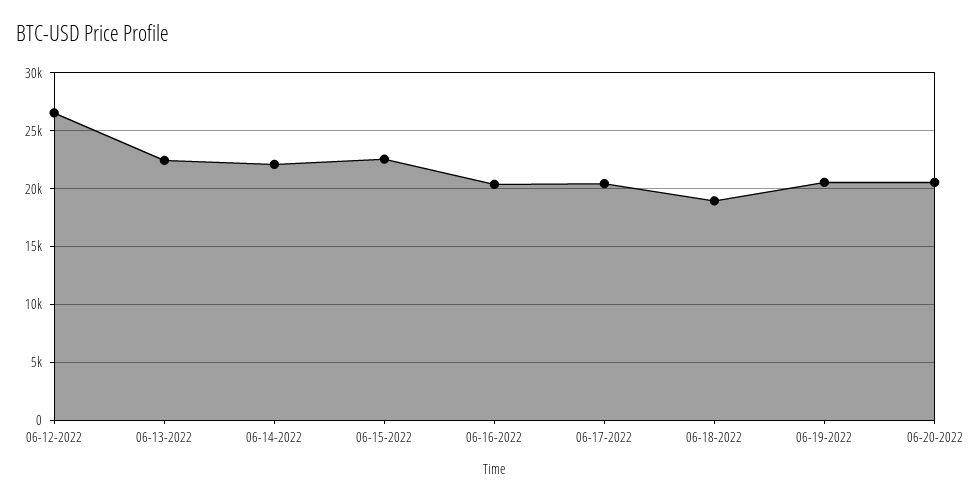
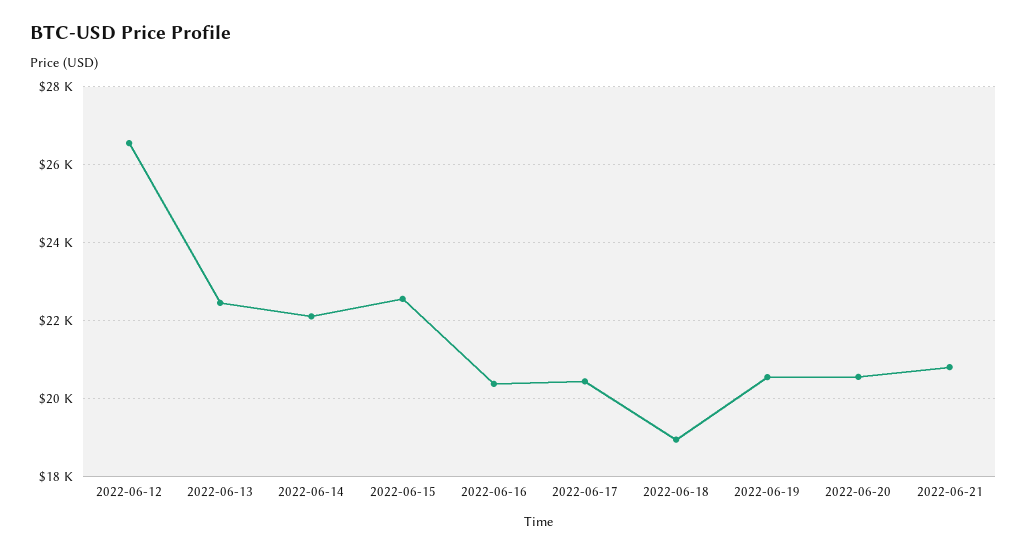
2022-06-21: none -> 20800

